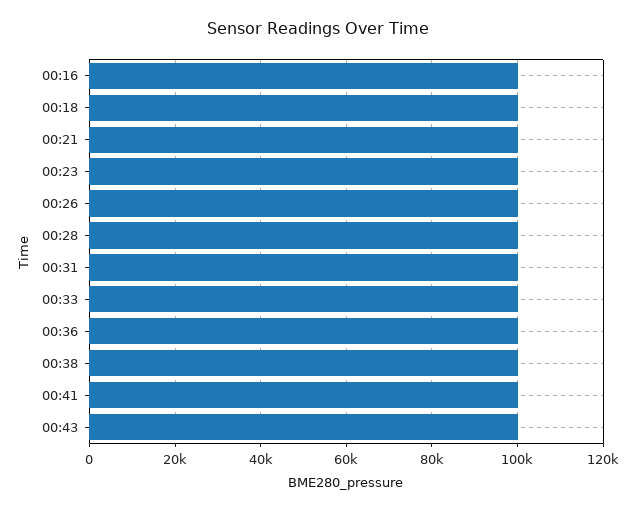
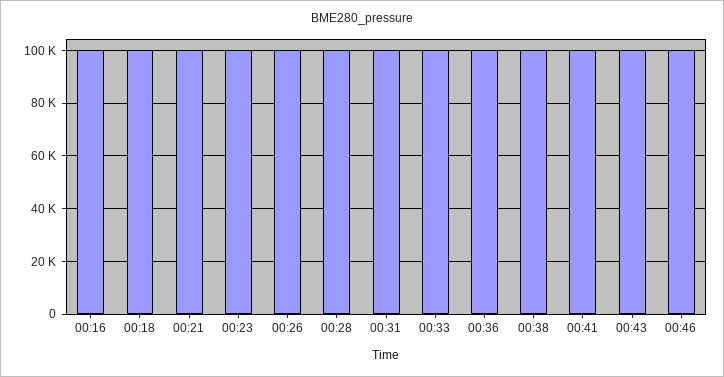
00:46: none -> 100000

